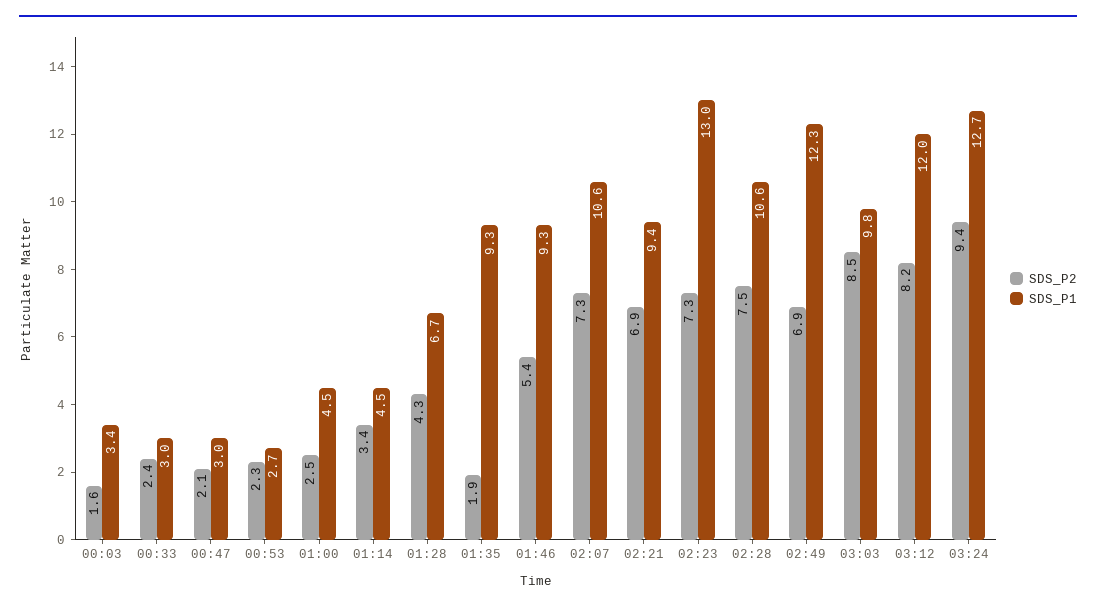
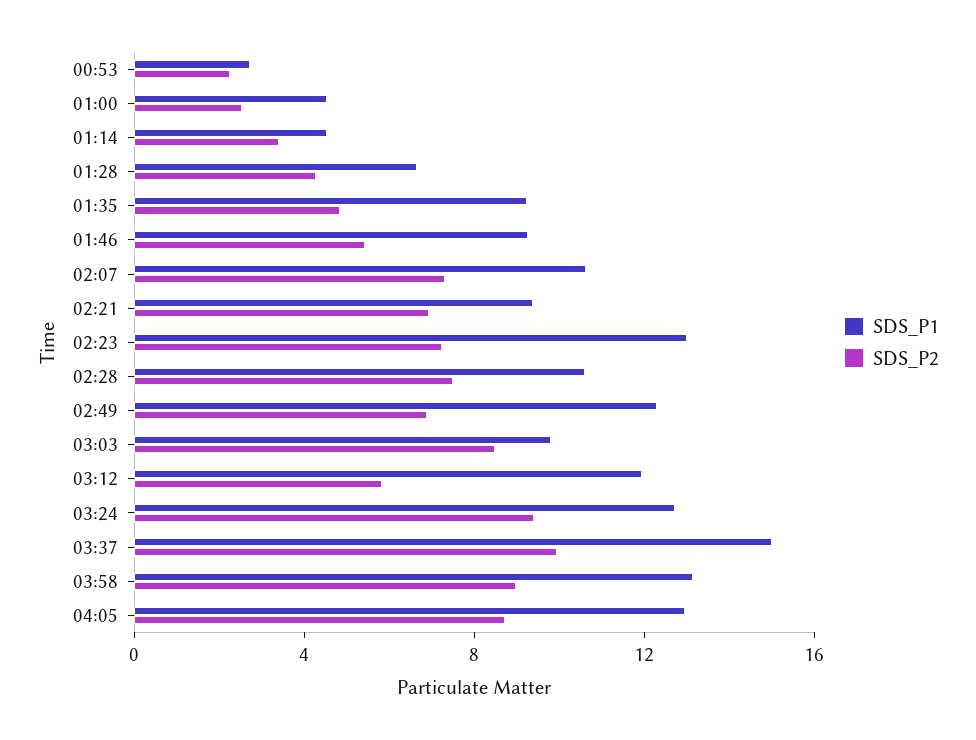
SDS_P2, 00:03: 1.6 -> none
SDS_P1, 00:03: 3.4 -> none
SDS_P2, 00:33: 2.4 -> none
SDS_P1, 00:33: 3 -> none
SDS_P2, 00:47: 2.1 -> none
SDS_P1, 00:47: 3 -> none
SDS_P2, 01:35: 1.9 -> 5
SDS_P2, 03:12: 8.2 -> 6
SDS_P1, 03:37: none -> 15
SDS_P2, 03:37: none -> 10
SDS_P1, 03:58: none -> 13
SDS_P2, 03:58: none -> 9
SDS_P1, 04:05: none -> 13
SDS_P2, 04:05: none -> 9

